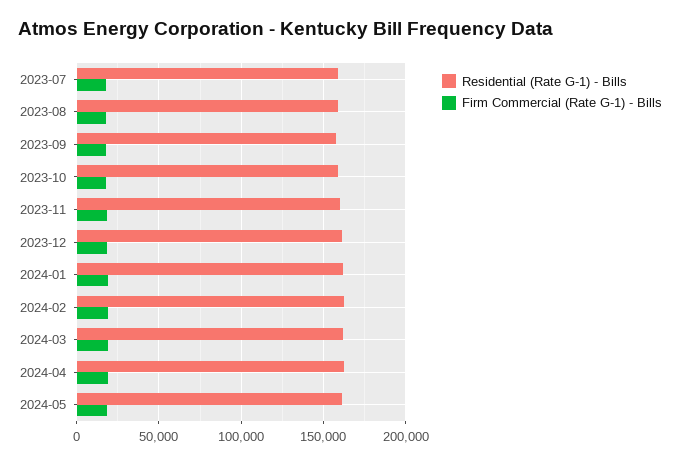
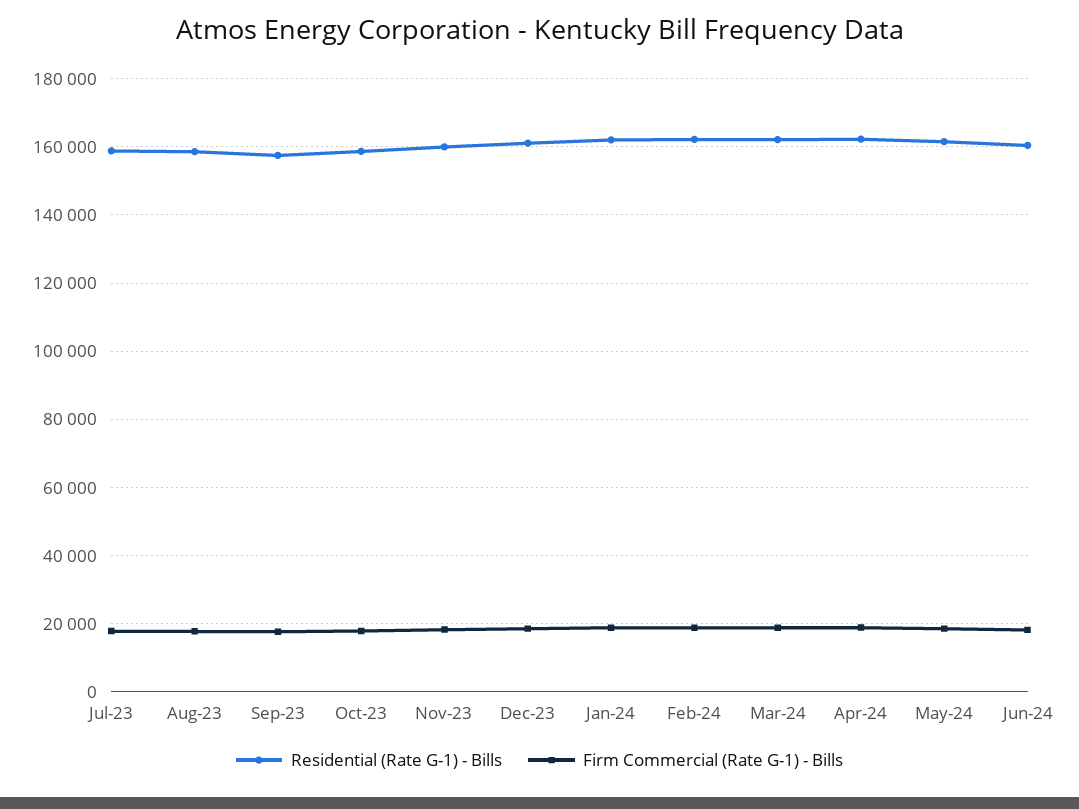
Residential (Rate G-1) - Bills, Jun-24: none -> 160000
Firm Commercial (Rate G-1) - Bills, Jun-24: none -> 18000

